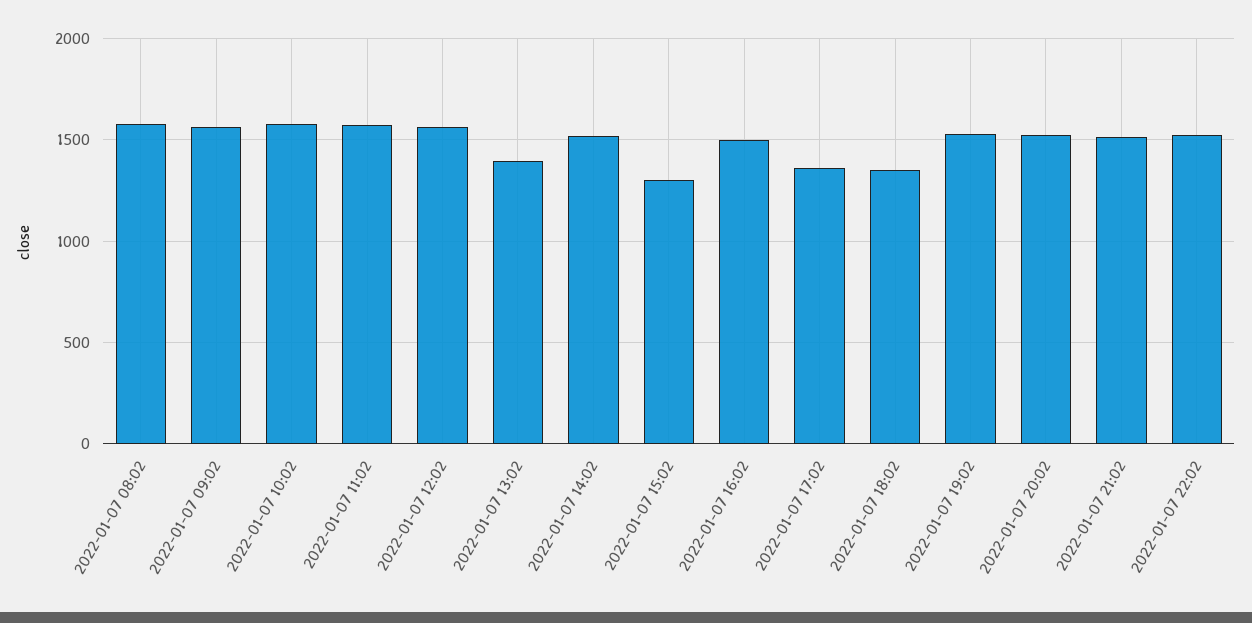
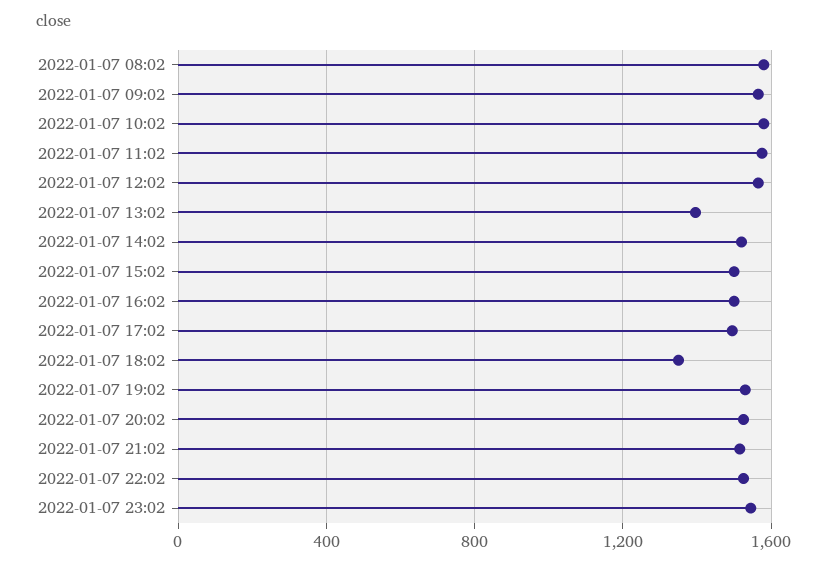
2022-01-07 15:02: 1300 -> 1500
2022-01-07 17:02: 1350 -> 1500
2022-01-07 23:02: none -> 1550

